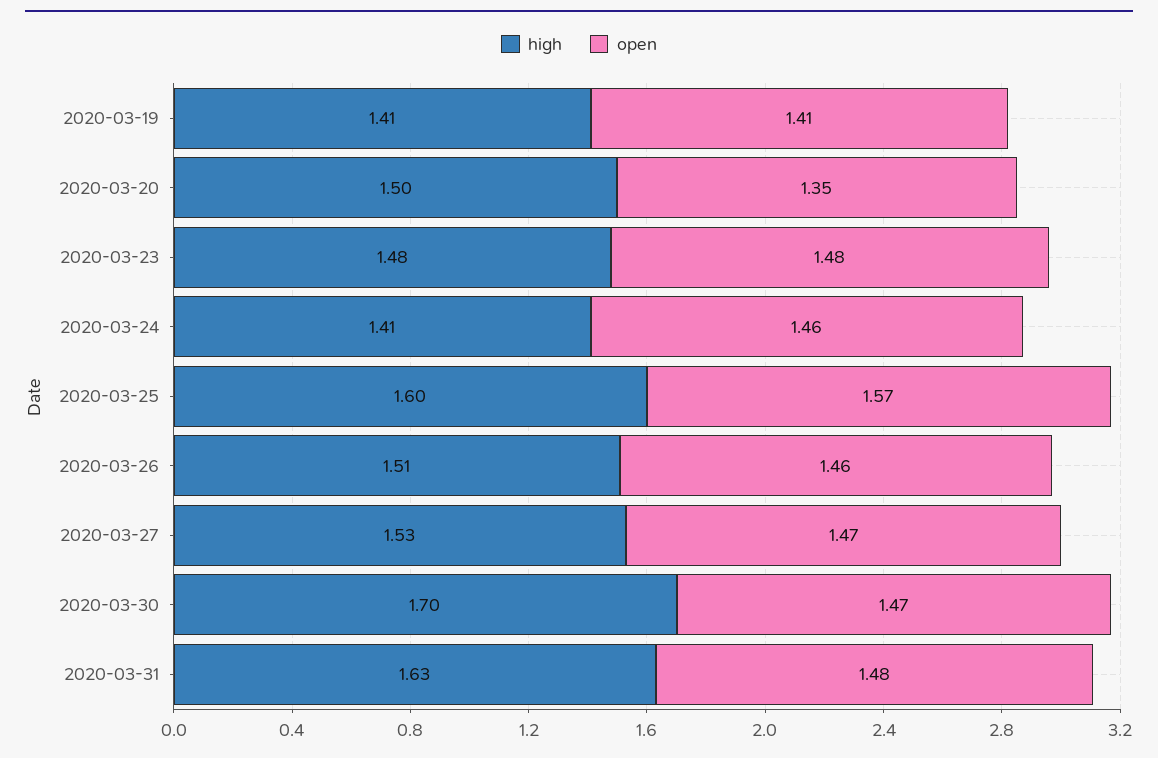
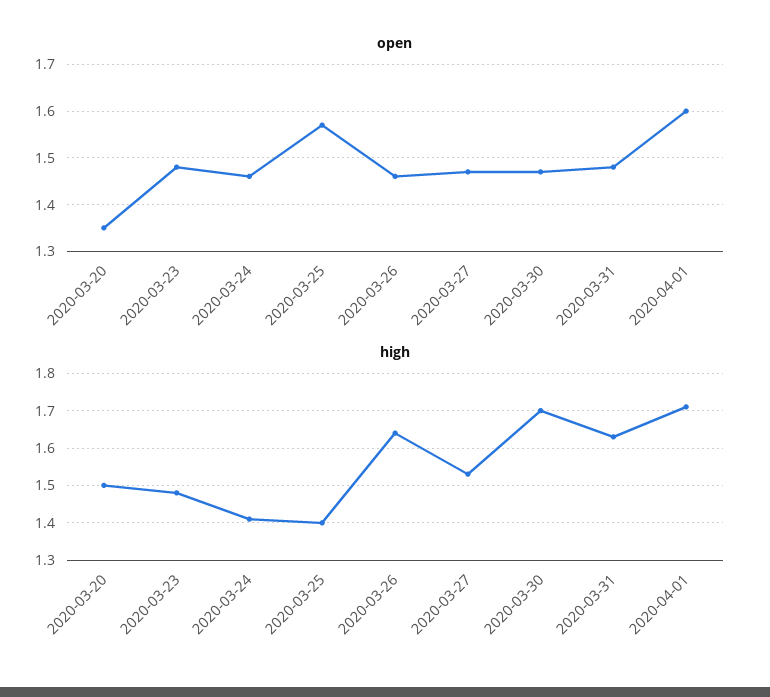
high, 2020-03-19: 1.41 -> none
open, 2020-03-19: 1.41 -> none
high, 2020-03-25: 1.6 -> 1.4
high, 2020-03-26: 1.51 -> 1.65
open, 2020-04-01: none -> 1.6
high, 2020-04-01: none -> 1.7

